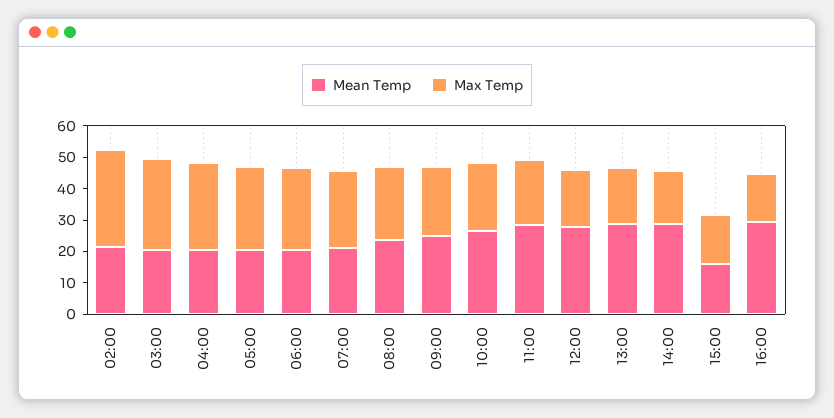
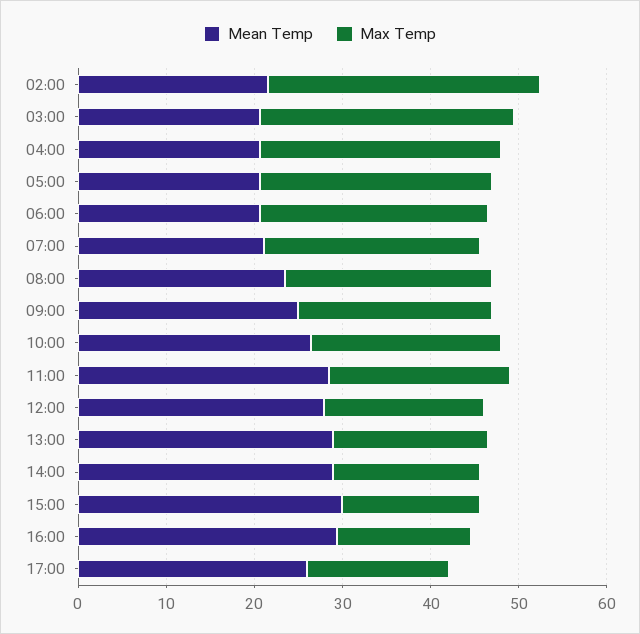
Mean Temp, 15:00: 15 -> 30
Mean Temp, 17:00: none -> 26
Max Temp, 17:00: none -> 16

